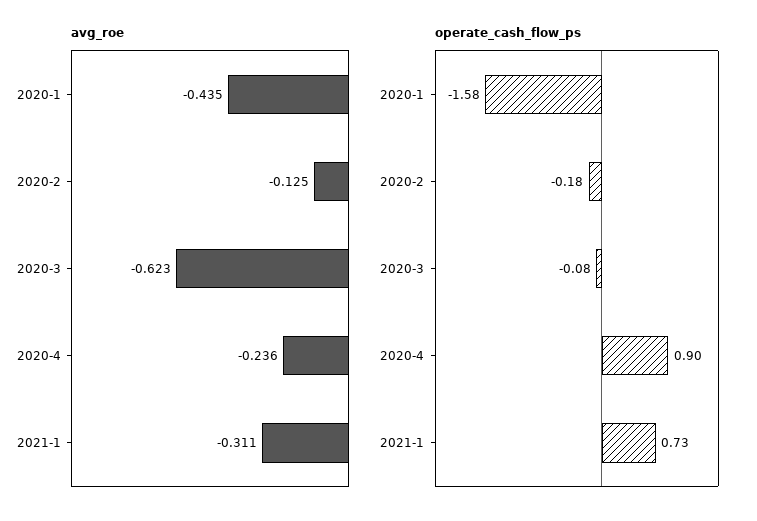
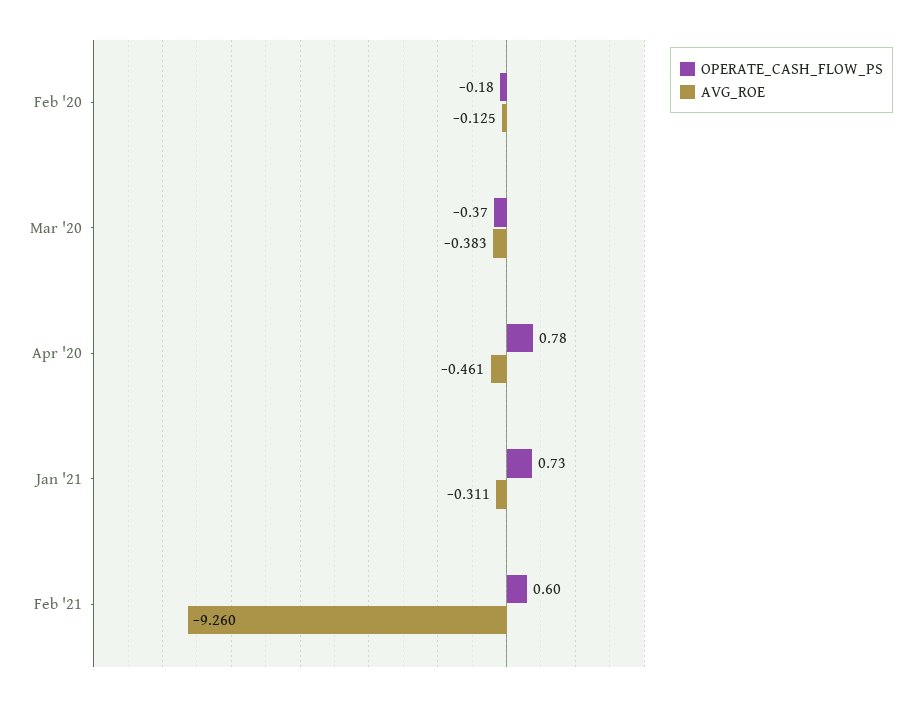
avg_roe, 2020-1: -0.435 -> none
avg_roe, 2020-3: -0.623 -> -0.383
avg_roe, 2020-4: -0.236 -> -0.461
operate_cash_flow_ps, 2020-1: -1.58 -> none
operate_cash_flow_ps, 2020-3: -0.08 -> -0.37
operate_cash_flow_ps, 2020-4: 0.9 -> 0.78
operate_cash_flow_ps, Feb '21: none -> 0.6
avg_roe, Feb '21: none -> -9.26

